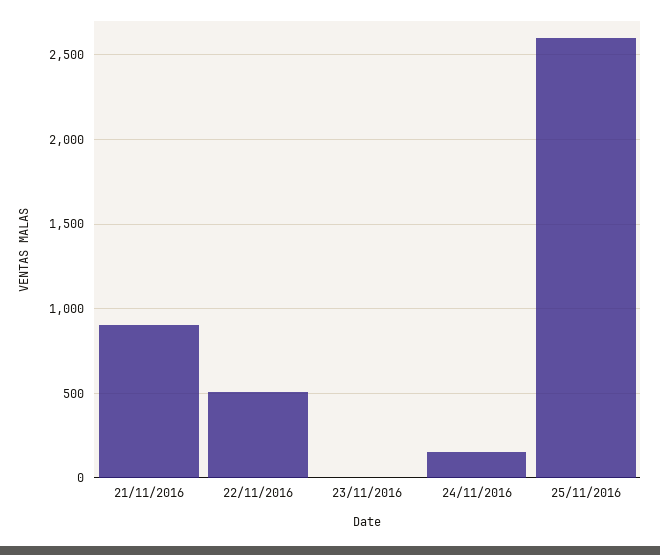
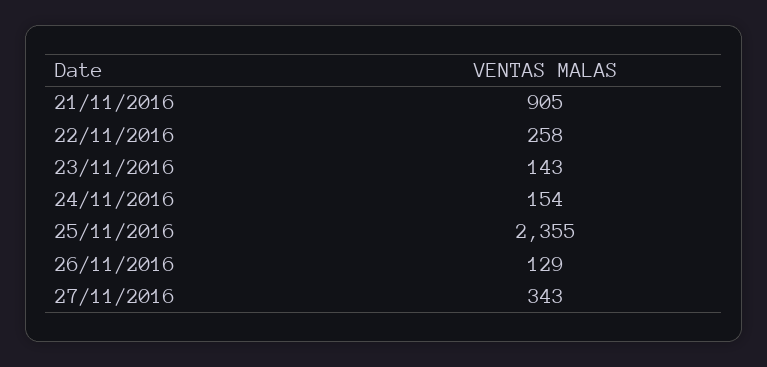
22/11/2016: 500 -> 258
23/11/2016: 0 -> 143
25/11/2016: 2600 -> 2355
26/11/2016: none -> 129
27/11/2016: none -> 343

